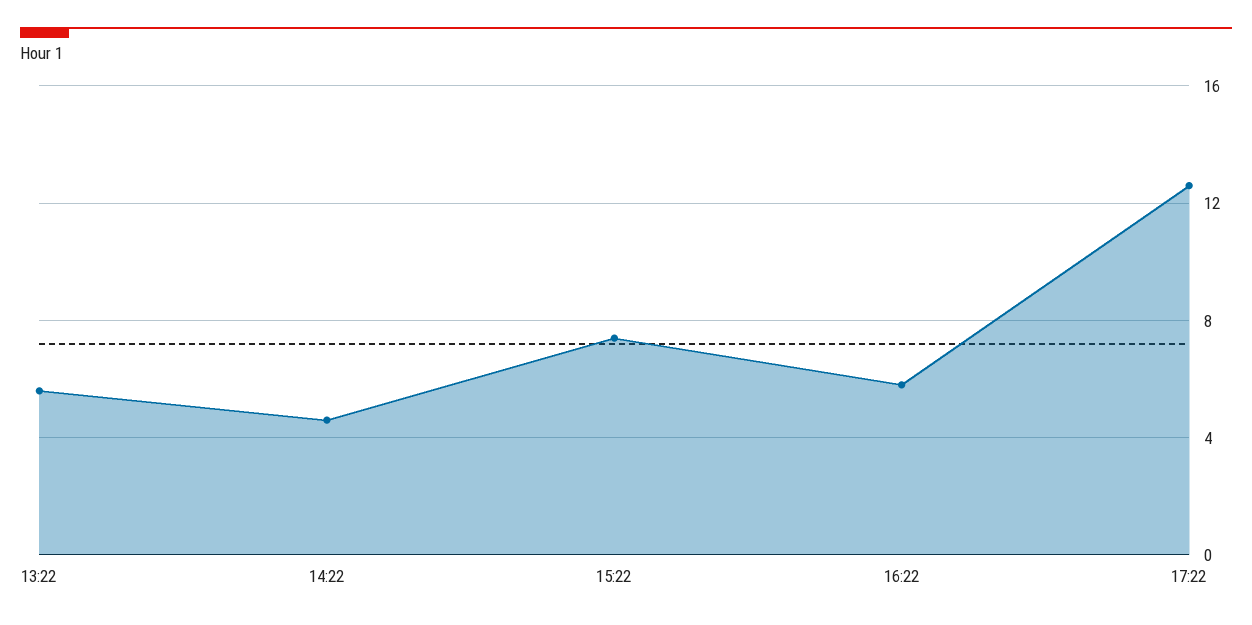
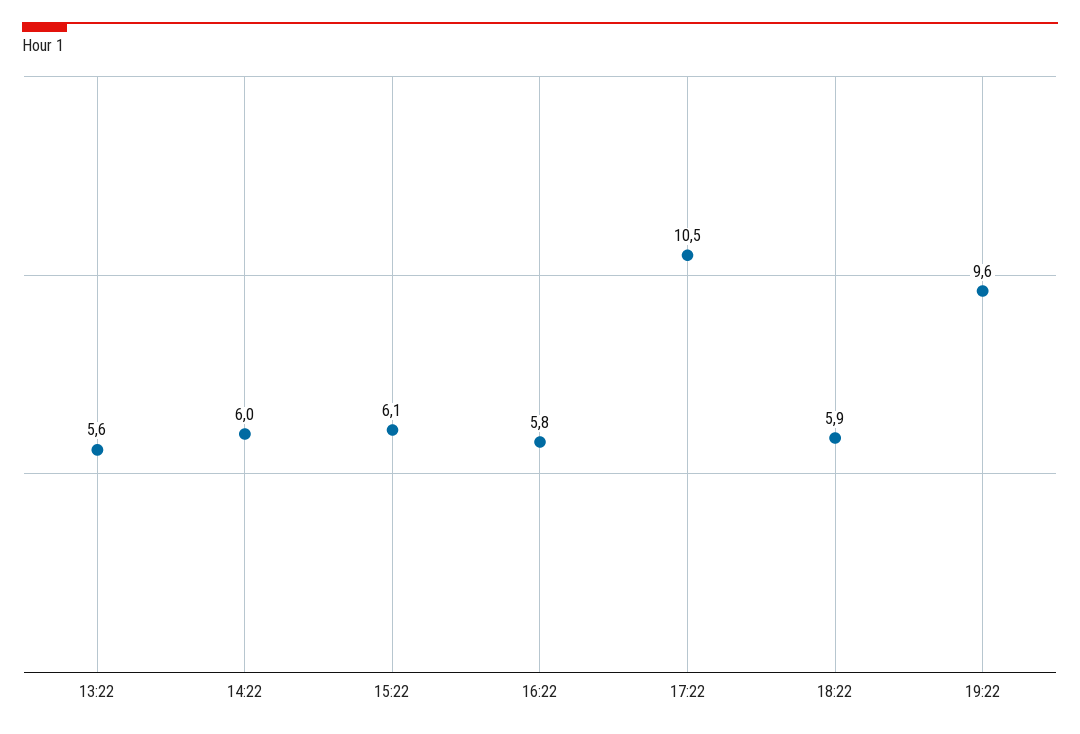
14:22: 4.5 -> 6
15:22: 7.5 -> 6.1
17:22: 12.5 -> 10.5
18:22: none -> 5.9
19:22: none -> 9.6

